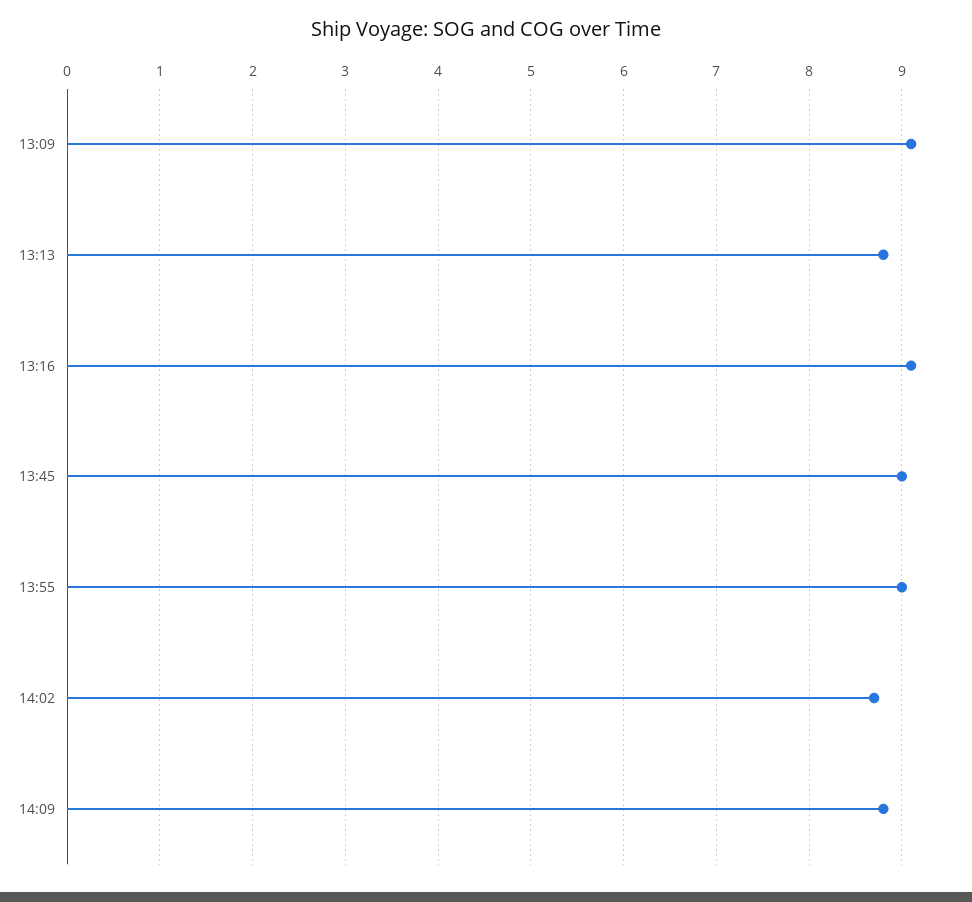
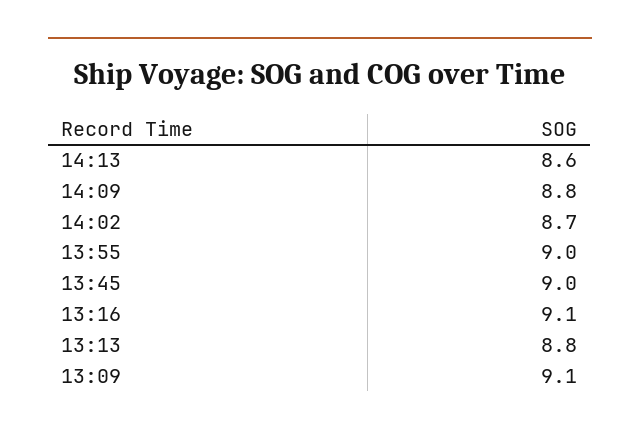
14:13: none -> 8.6

